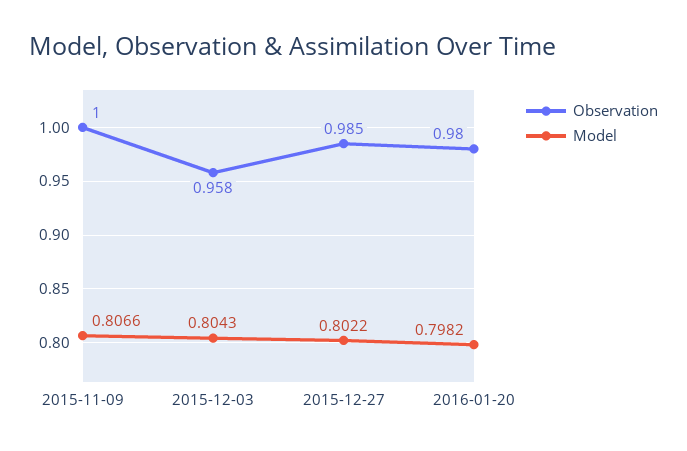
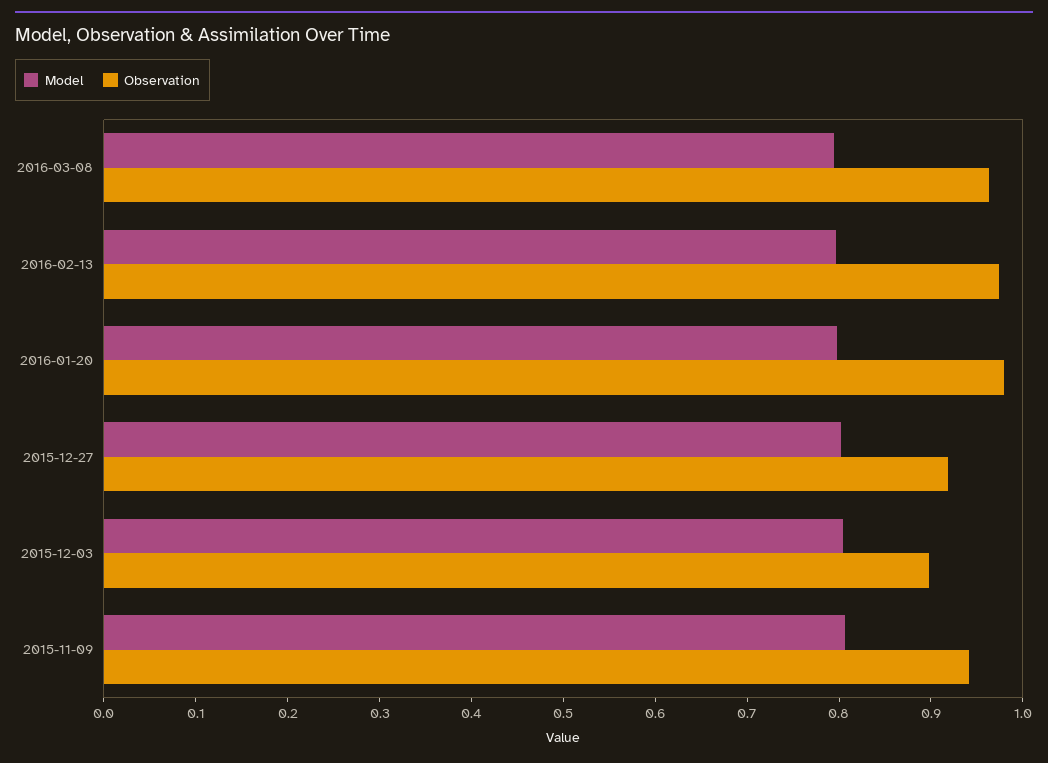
Observation, 2015-11-09: 1 -> 0.94
Observation, 2015-12-03: 0.958 -> 0.9
Observation, 2015-12-27: 0.985 -> 0.92
Model, 2016-03-08: none -> 0.8
Observation, 2016-03-08: none -> 0.96
Model, 2016-02-13: none -> 0.8
Observation, 2016-02-13: none -> 0.98

